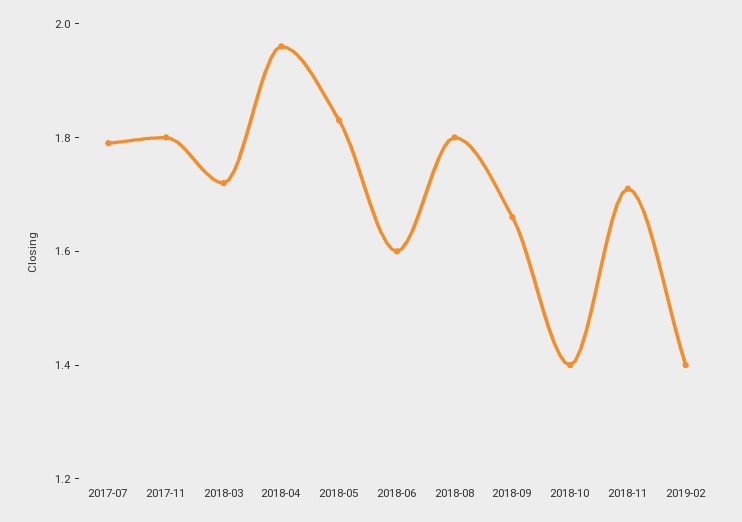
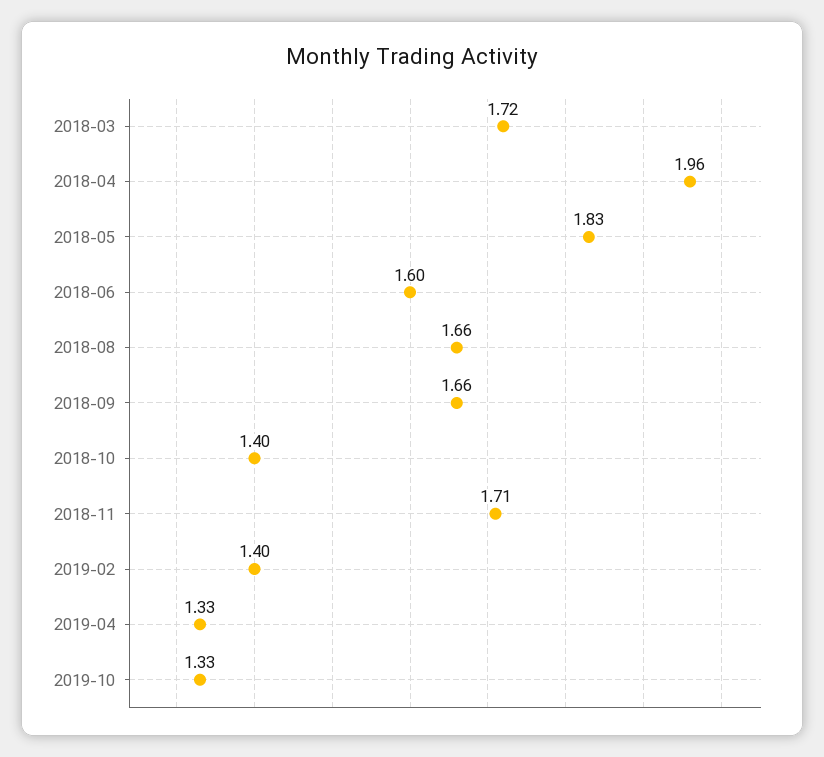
2017-07: 1.8 -> none
2017-11: 1.8 -> none
2018-08: 1.8 -> 1.66
2019-04: none -> 1.33
2019-10: none -> 1.33

